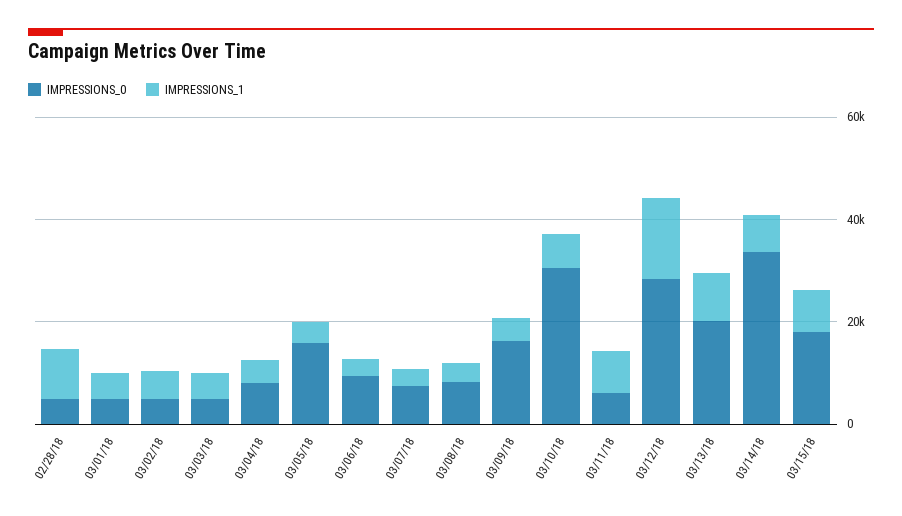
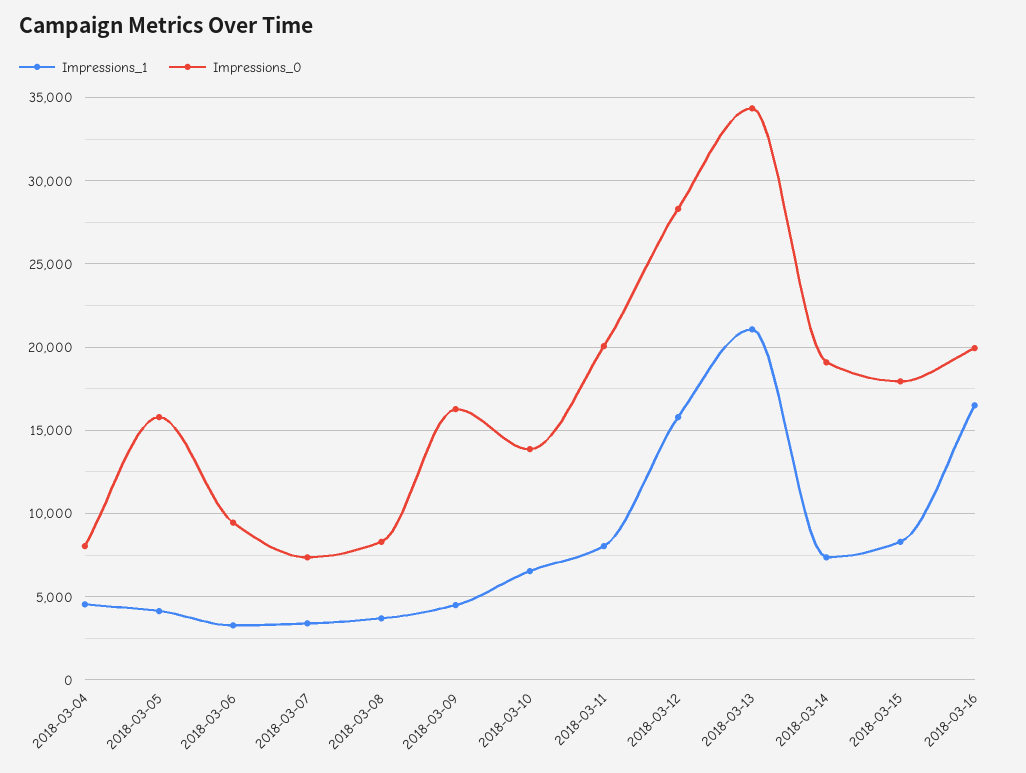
IMPRESSIONS_0, 02/28/18: 5000 -> none
IMPRESSIONS_1, 02/28/18: 10000 -> none
IMPRESSIONS_0, 03/01/18: 5000 -> none
IMPRESSIONS_1, 03/01/18: 5000 -> none
IMPRESSIONS_0, 03/02/18: 5000 -> none
IMPRESSIONS_1, 03/02/18: 5000 -> none
IMPRESSIONS_0, 03/03/18: 5000 -> none
IMPRESSIONS_1, 03/03/18: 5000 -> none
IMPRESSIONS_0, 03/10/18: 30000 -> 14000
IMPRESSIONS_0, 03/11/18: 5000 -> 20000
IMPRESSIONS_0, 03/13/18: 20000 -> 34500
IMPRESSIONS_1, 03/13/18: 10000 -> 21000
IMPRESSIONS_0, 03/14/18: 35000 -> 19000
IMPRESSIONS_1, 2018-03-16: none -> 16500
IMPRESSIONS_0, 2018-03-16: none -> 20000

